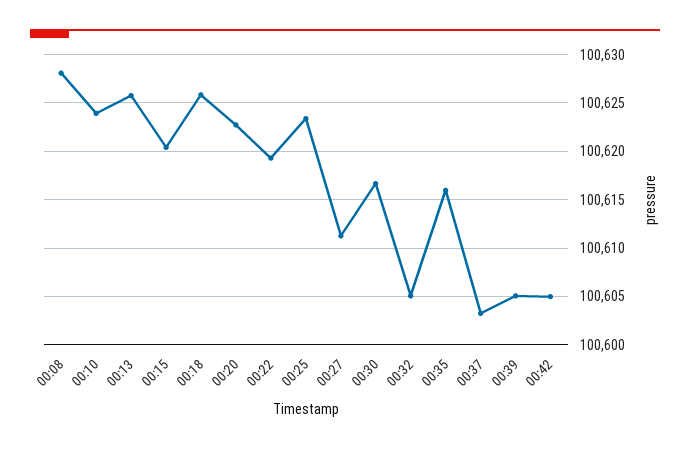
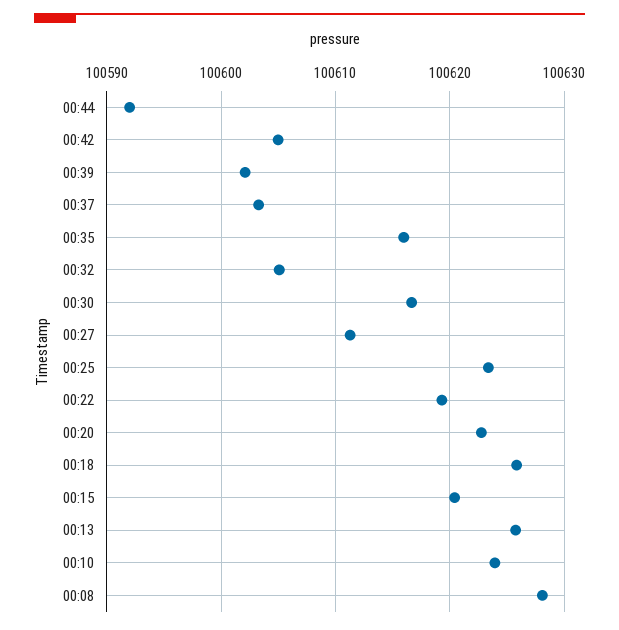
00:39: 100605 -> 100602
00:44: none -> 100592

